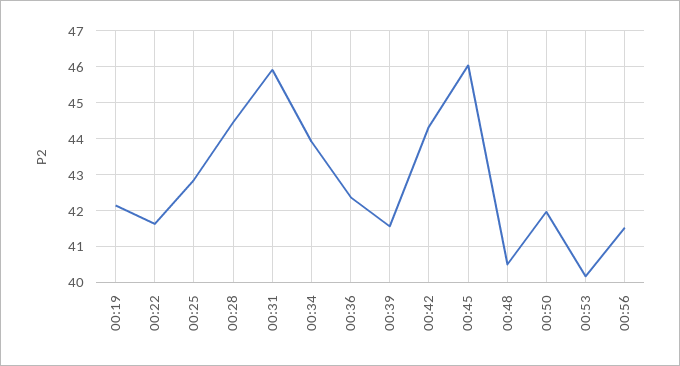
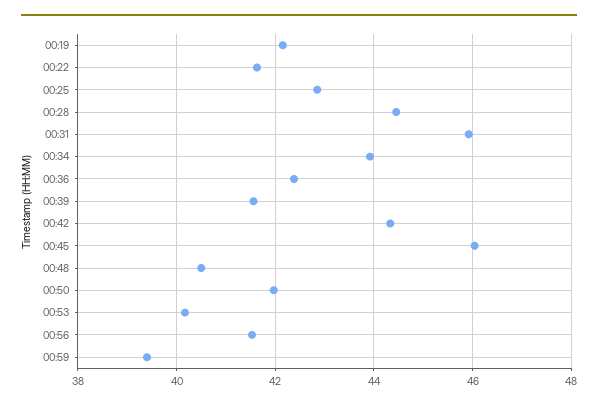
00:59: none -> 39.4

